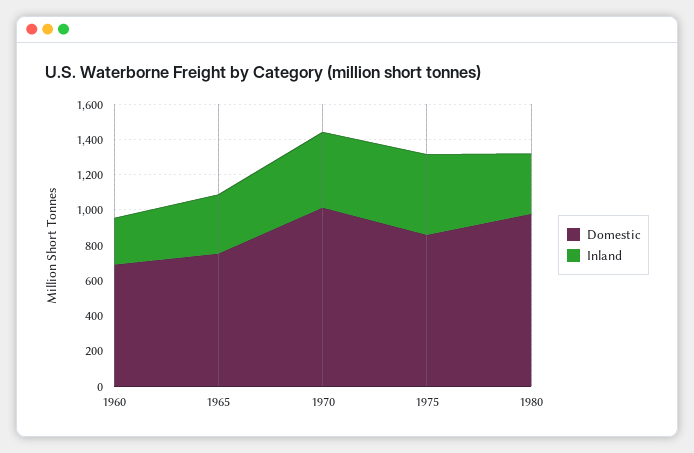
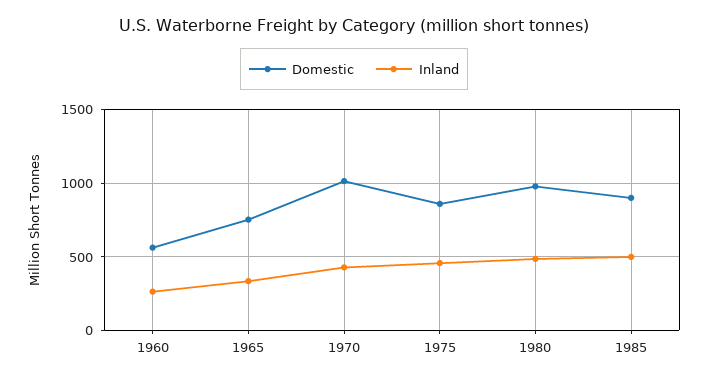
Domestic, 1960: 700 -> 550
Inland, 1980: 350 -> 500
Domestic, 1985: none -> 900
Inland, 1985: none -> 500

